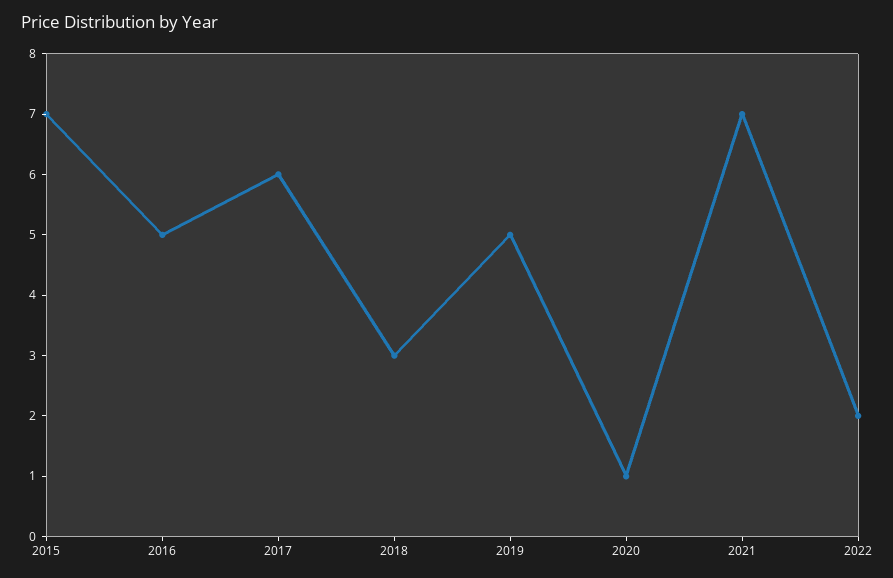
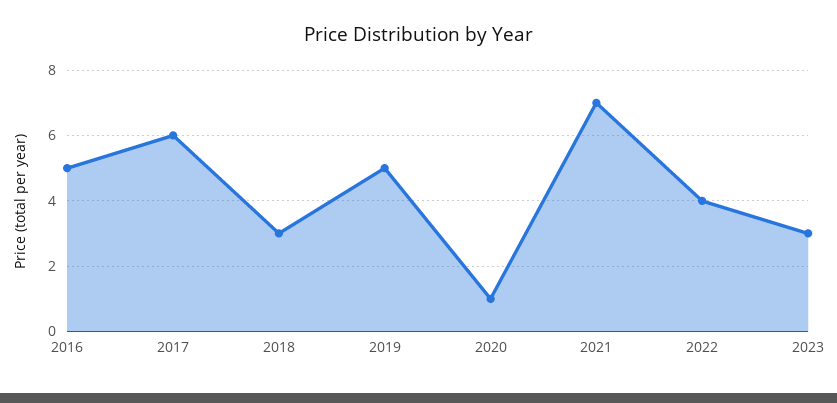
2015: 7 -> none
2022: 2 -> 4
2023: none -> 3

